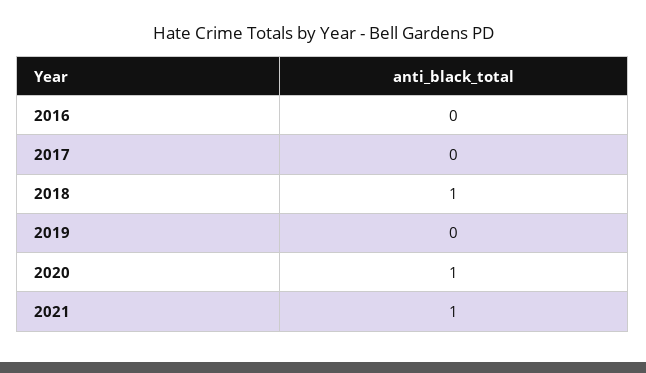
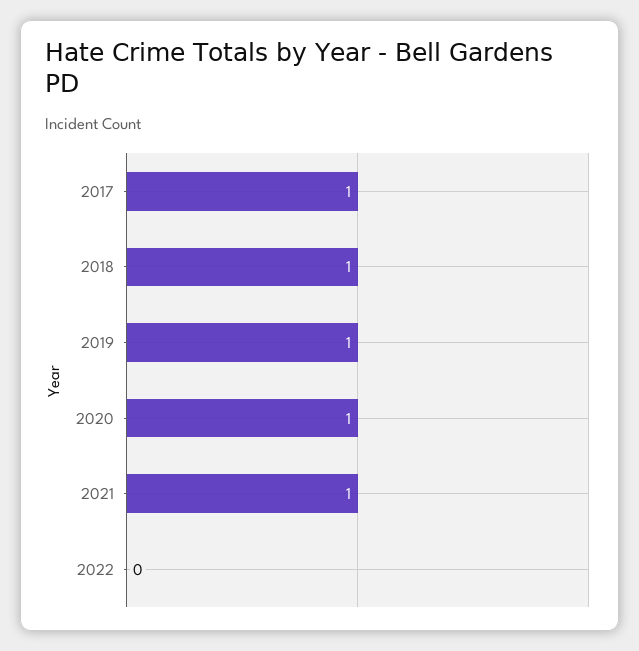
2016: 0 -> none
2017: 0 -> 1
2019: 0 -> 1
2022: none -> 0

